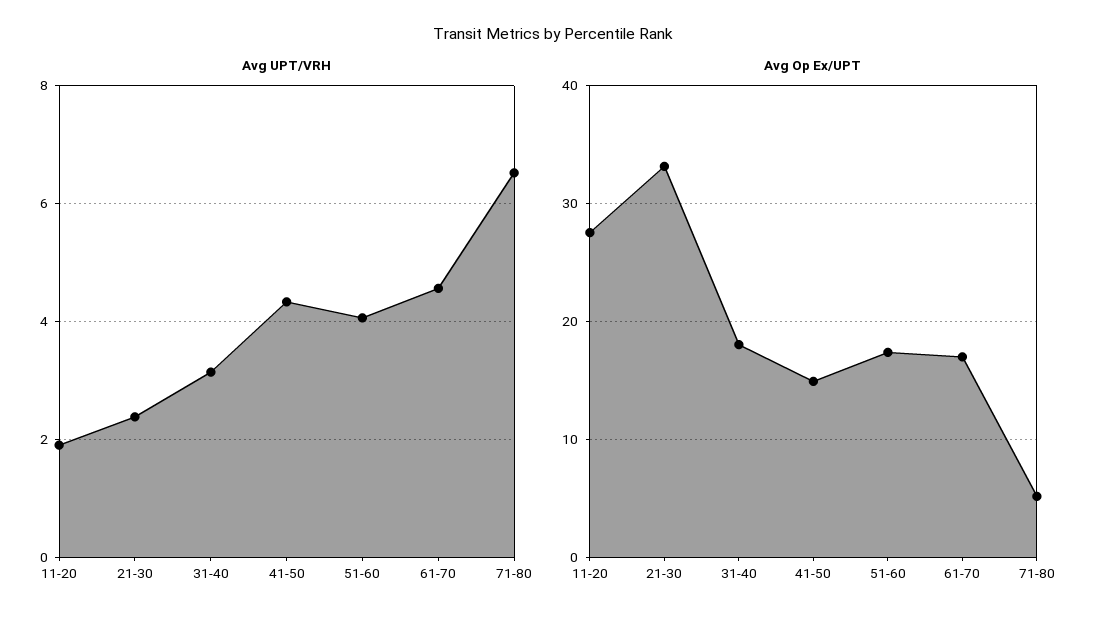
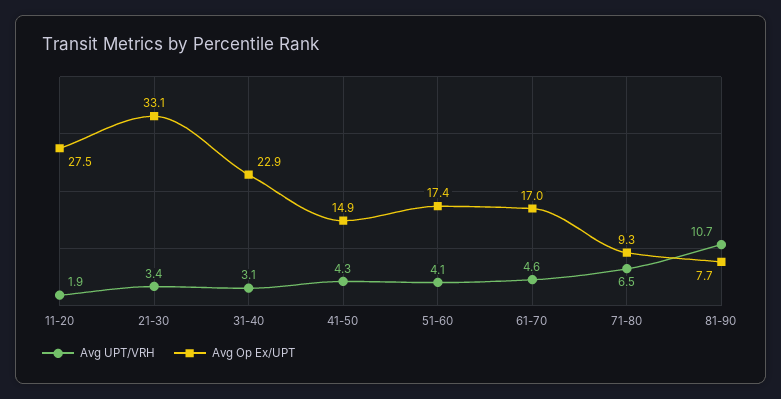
Avg UPT/VRH, 21-30: 2.4 -> 3.4
Avg Op Ex/UPT, 31-40: 18 -> 22.9
Avg Op Ex/UPT, 71-80: 5 -> 9.3
Avg UPT/VRH, 81-90: none -> 10.7
Avg Op Ex/UPT, 81-90: none -> 7.7

